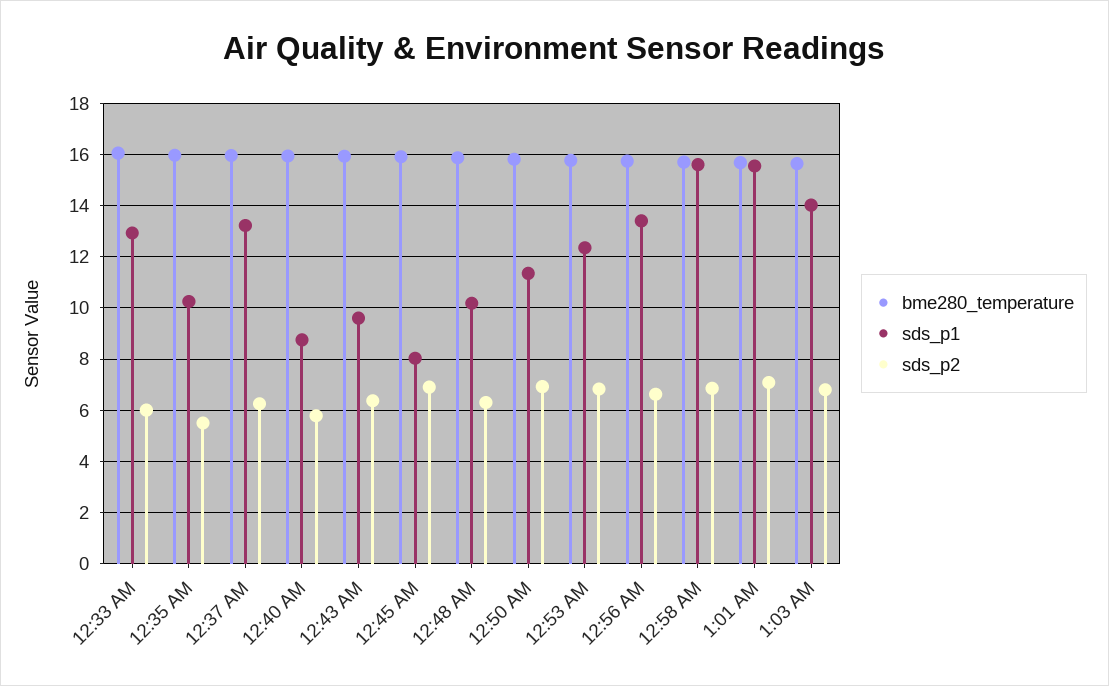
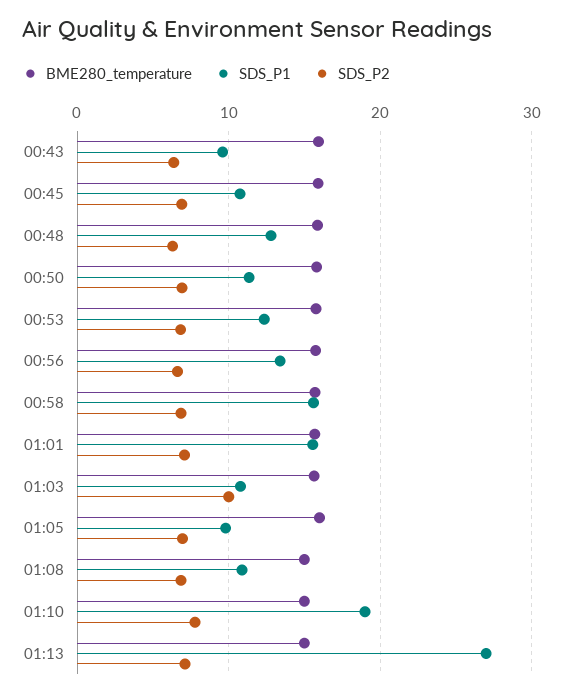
bme280_temperature, 12:33 AM: 16 -> none
sds_p1, 12:33 AM: 13 -> none
sds_p2, 12:33 AM: 6 -> none
bme280_temperature, 12:35 AM: 16 -> none
sds_p1, 12:35 AM: 10.25 -> none
sds_p2, 12:35 AM: 5.5 -> none
bme280_temperature, 12:37 AM: 16 -> none
sds_p1, 12:37 AM: 13.25 -> none
sds_p2, 12:37 AM: 6.25 -> none
bme280_temperature, 12:40 AM: 16 -> none
sds_p1, 12:40 AM: 8.75 -> none
sds_p2, 12:40 AM: 5.75 -> none
sds_p1, 12:45 AM: 8 -> 11
sds_p1, 12:48 AM: 10.25 -> 13
sds_p1, 1:03 AM: 14 -> 11
sds_p2, 1:03 AM: 6.75 -> 10
bme280_temperature, 01:05: none -> 16
sds_p1, 01:05: none -> 10
sds_p2, 01:05: none -> 7
bme280_temperature, 01:08: none -> 15
sds_p1, 01:08: none -> 11
sds_p2, 01:08: none -> 7
bme280_temperature, 01:10: none -> 15
sds_p1, 01:10: none -> 19
sds_p2, 01:10: none -> 8
bme280_temperature, 01:13: none -> 15
sds_p1, 01:13: none -> 27
sds_p2, 01:13: none -> 7

